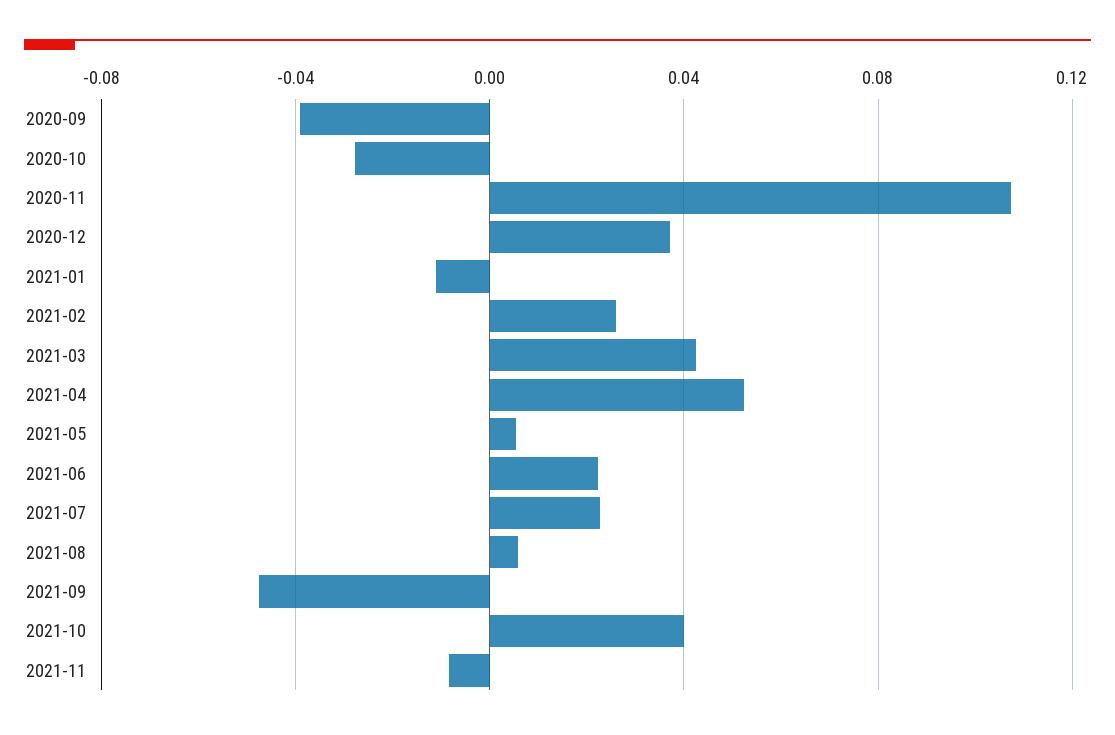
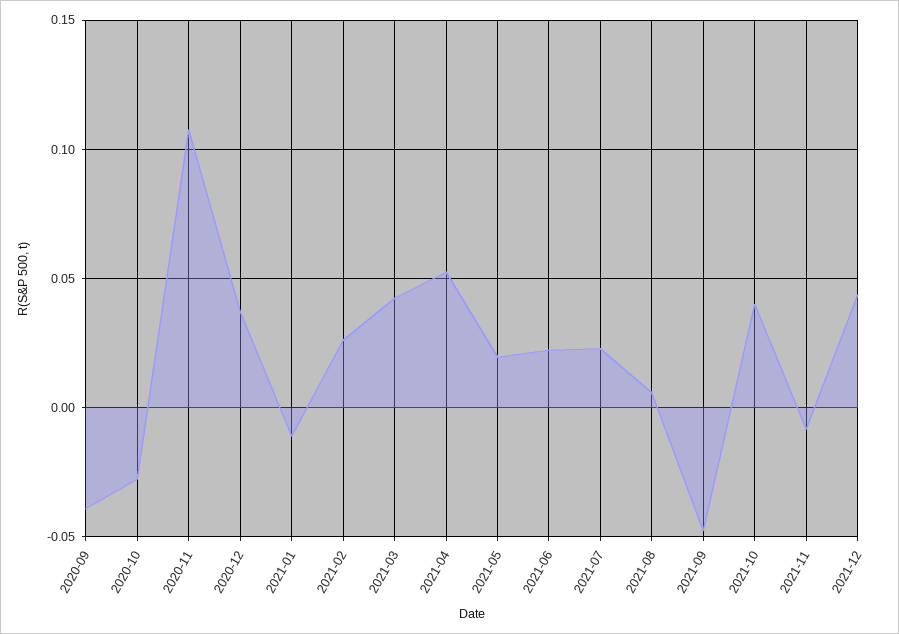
2021-05: 0.005 -> 0.02
2021-12: none -> 0.045

